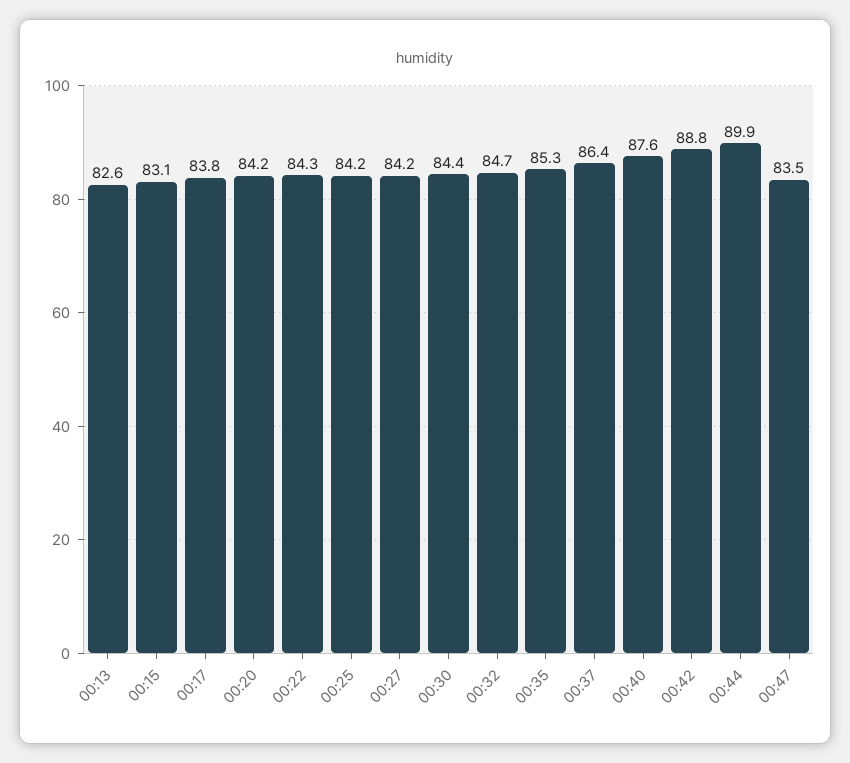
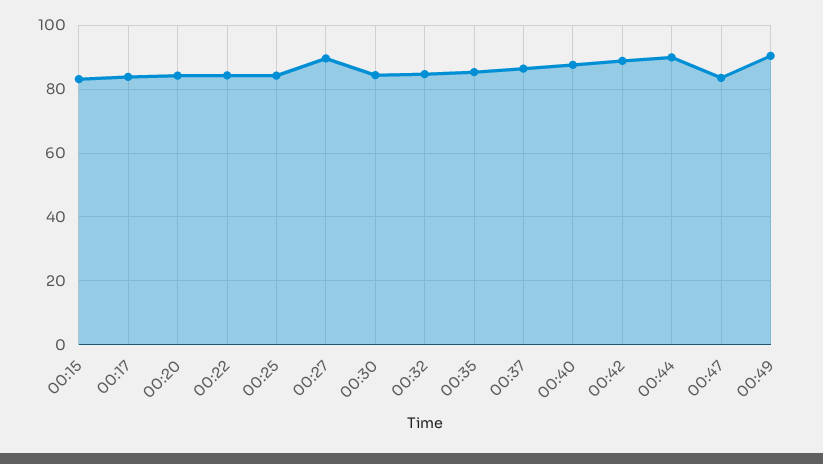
00:13: 82.6 -> none
00:27: 84.2 -> 90
00:49: none -> 90

